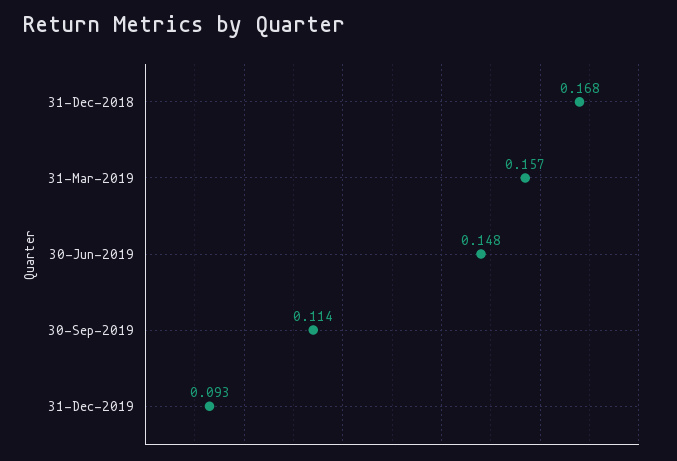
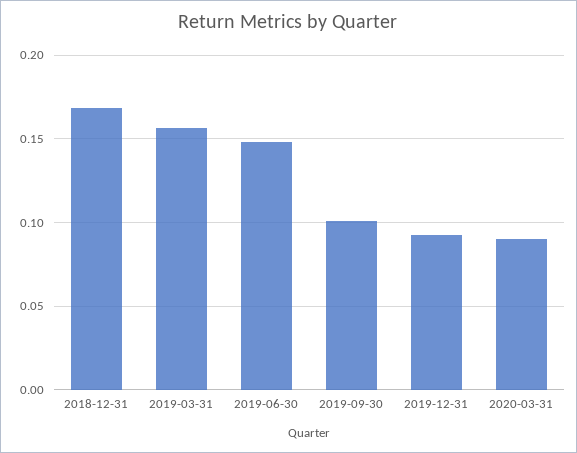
30-Sep-2019: 0.114 -> 0.1
2020-03-31: none -> 0.09

